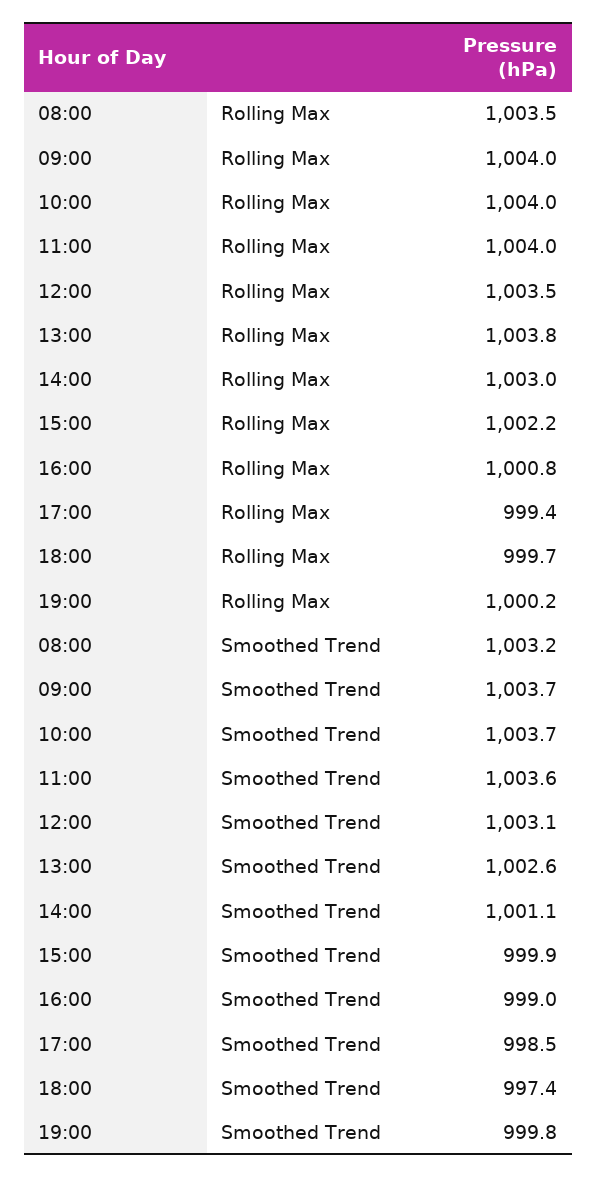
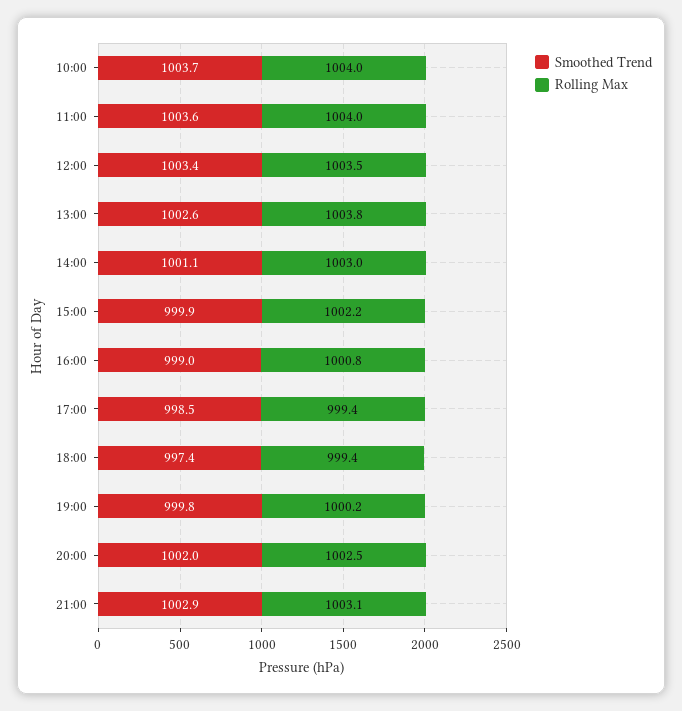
Rolling Max, 08:00: 1003.5 -> none
Rolling Max, 09:00: 1004 -> none
Rolling Max, 18:00: 999.7 -> 999.4
Smoothed Trend, 08:00: 1003.2 -> none
Smoothed Trend, 09:00: 1003.7 -> none
Smoothed Trend, 12:00: 1003.1 -> 1003.4
Smoothed Trend, 20:00: none -> 1002
Rolling Max, 20:00: none -> 1002.5
Smoothed Trend, 21:00: none -> 1002.9
Rolling Max, 21:00: none -> 1003.1

